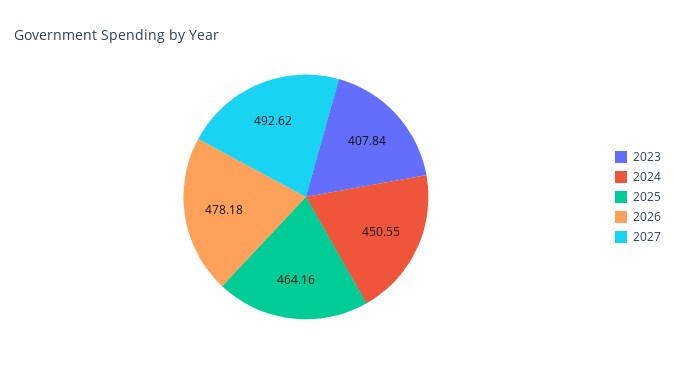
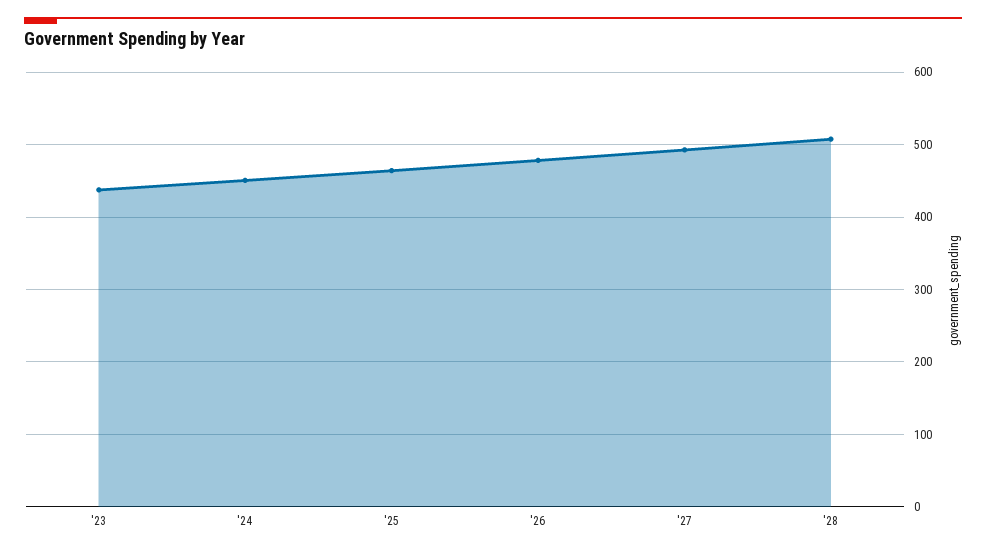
2023: 407.84 -> 440
'28: none -> 510

